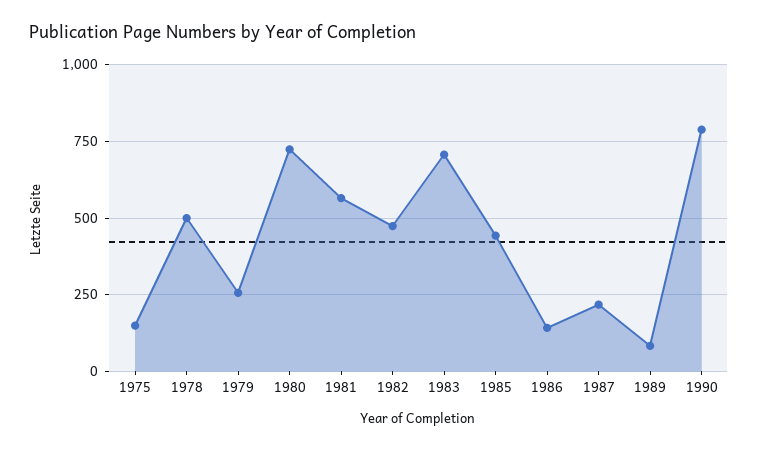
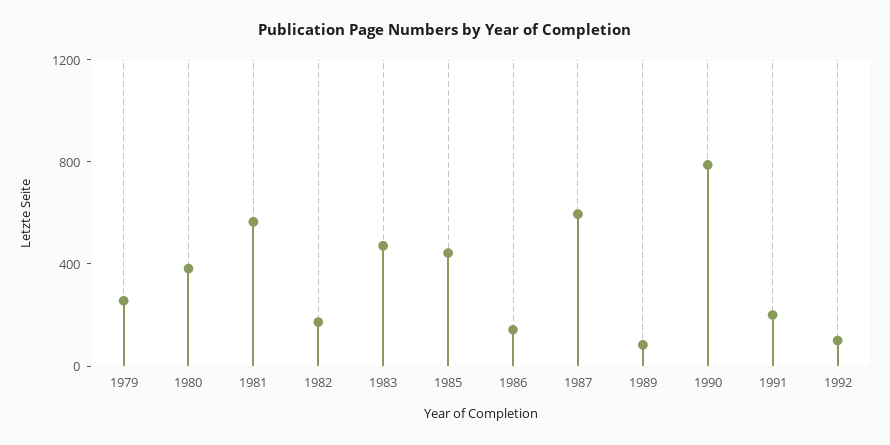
1975: 150 -> none
1978: 500 -> none
1980: 725 -> 400
1982: 475 -> 200
1983: 700 -> 500
1987: 225 -> 600
1991: none -> 200
1992: none -> 100

